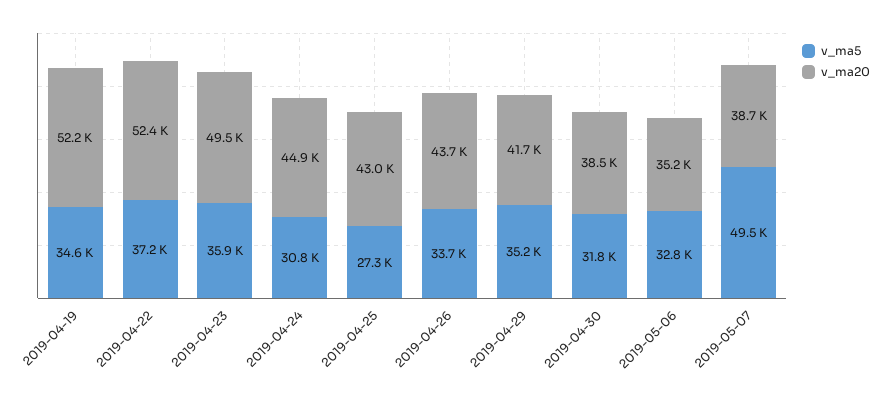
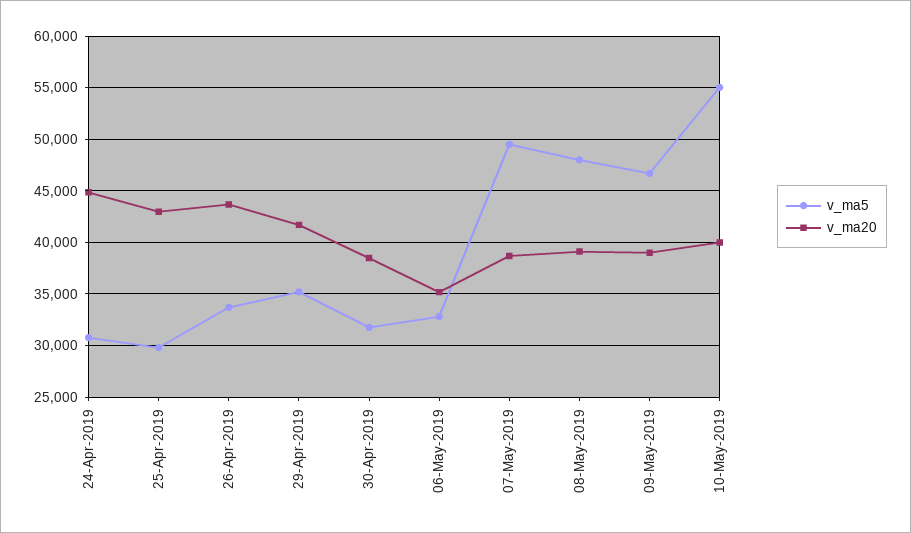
v_ma5, 2019-04-19: 34600 -> none
v_ma20, 2019-04-19: 52200 -> none
v_ma5, 2019-04-22: 37200 -> none
v_ma20, 2019-04-22: 52400 -> none
v_ma5, 2019-04-23: 35900 -> none
v_ma20, 2019-04-23: 49500 -> none
v_ma5, 2019-04-25: 27300 -> 30000
v_ma5, 08-May-2019: none -> 48000
v_ma20, 08-May-2019: none -> 39000
v_ma5, 09-May-2019: none -> 47000
v_ma20, 09-May-2019: none -> 39000
v_ma5, 10-May-2019: none -> 55000
v_ma20, 10-May-2019: none -> 40000

